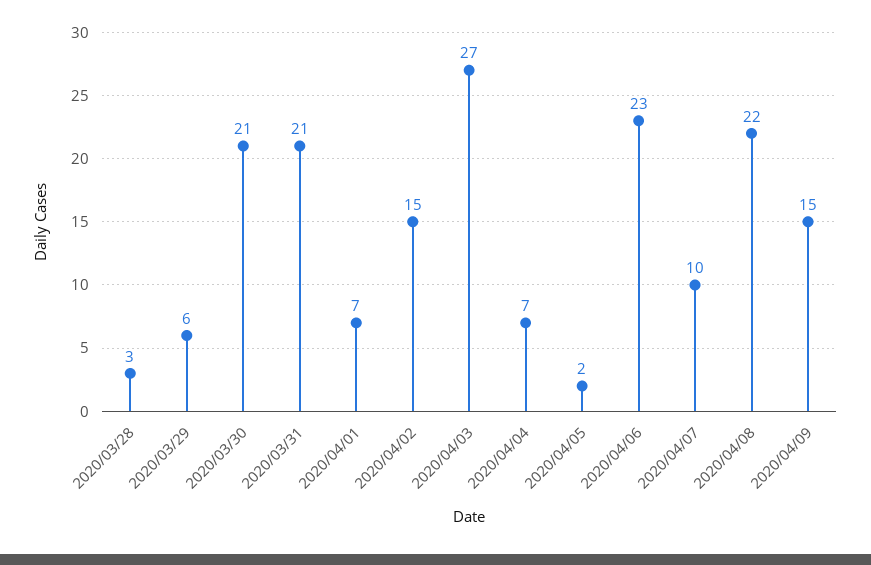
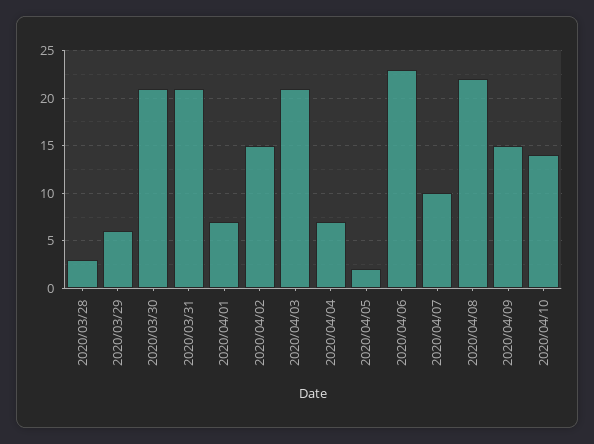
2020/04/03: 27 -> 21
2020/04/10: none -> 14

